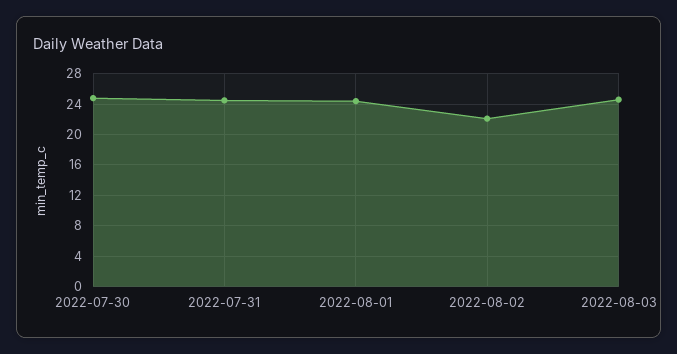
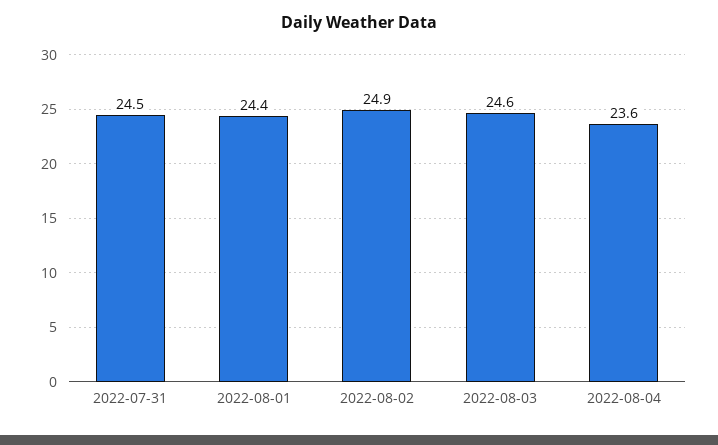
2022-07-30: 25 -> none
2022-08-02: 22 -> 24.9
2022-08-04: none -> 23.6

